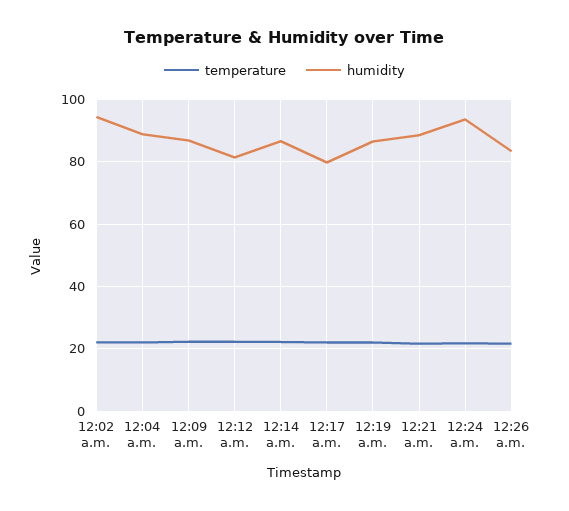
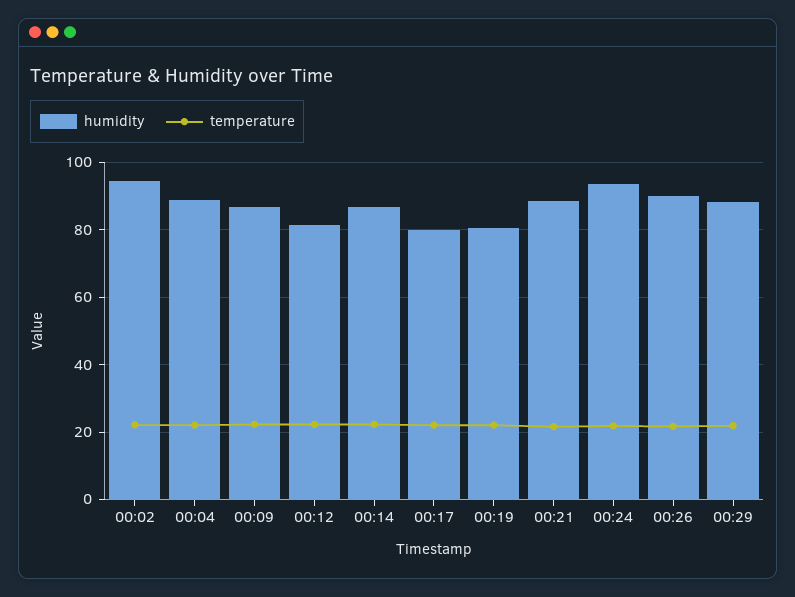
humidity, 12:19 a.m.: 86 -> 80
humidity, 12:26 a.m.: 84 -> 90
humidity, 00:29: none -> 88
temperature, 00:29: none -> 22

